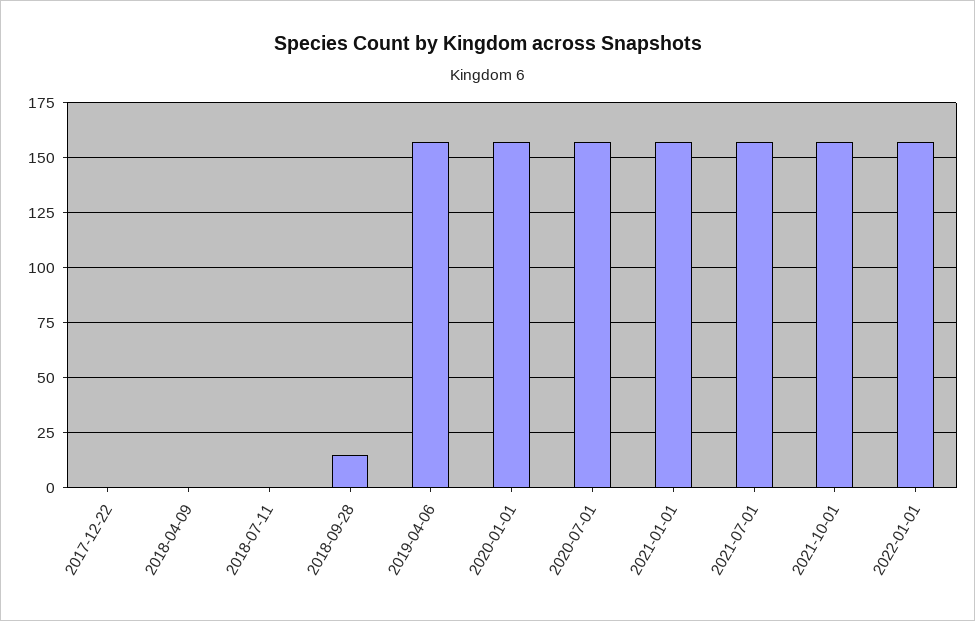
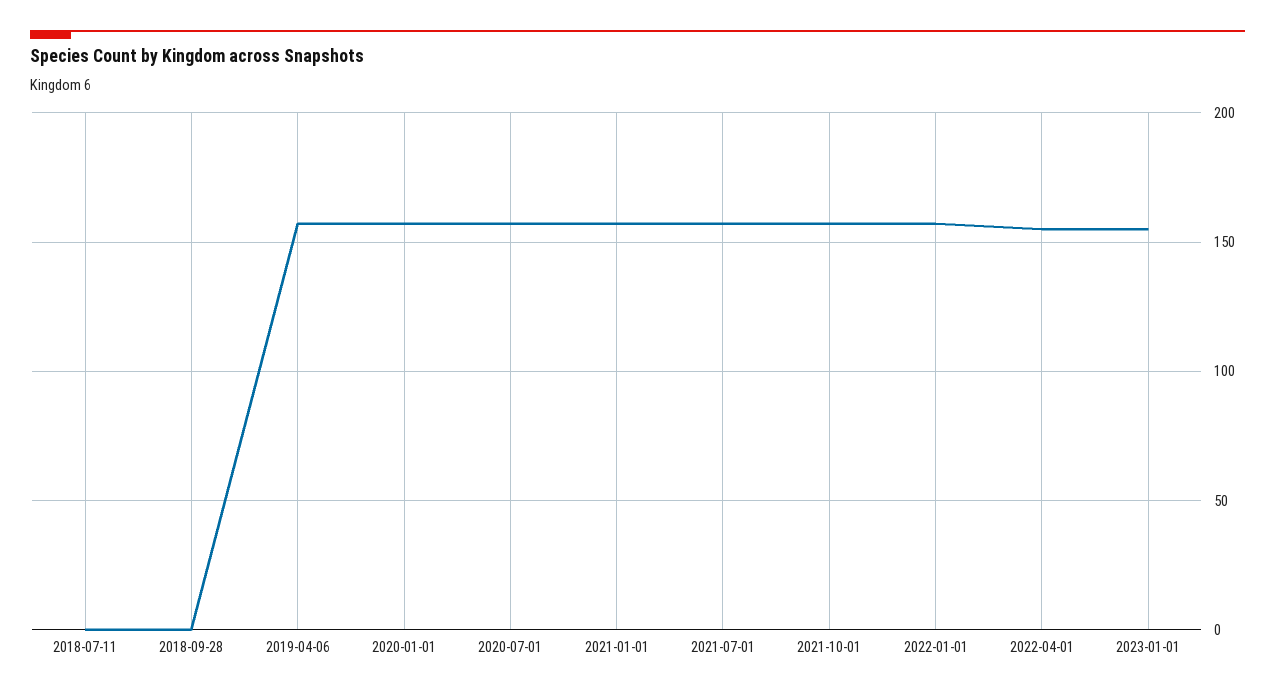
2017-12-22: 0 -> none
2018-04-09: 0 -> none
2018-09-28: 15 -> 0
2022-04-01: none -> 155
2023-01-01: none -> 155

